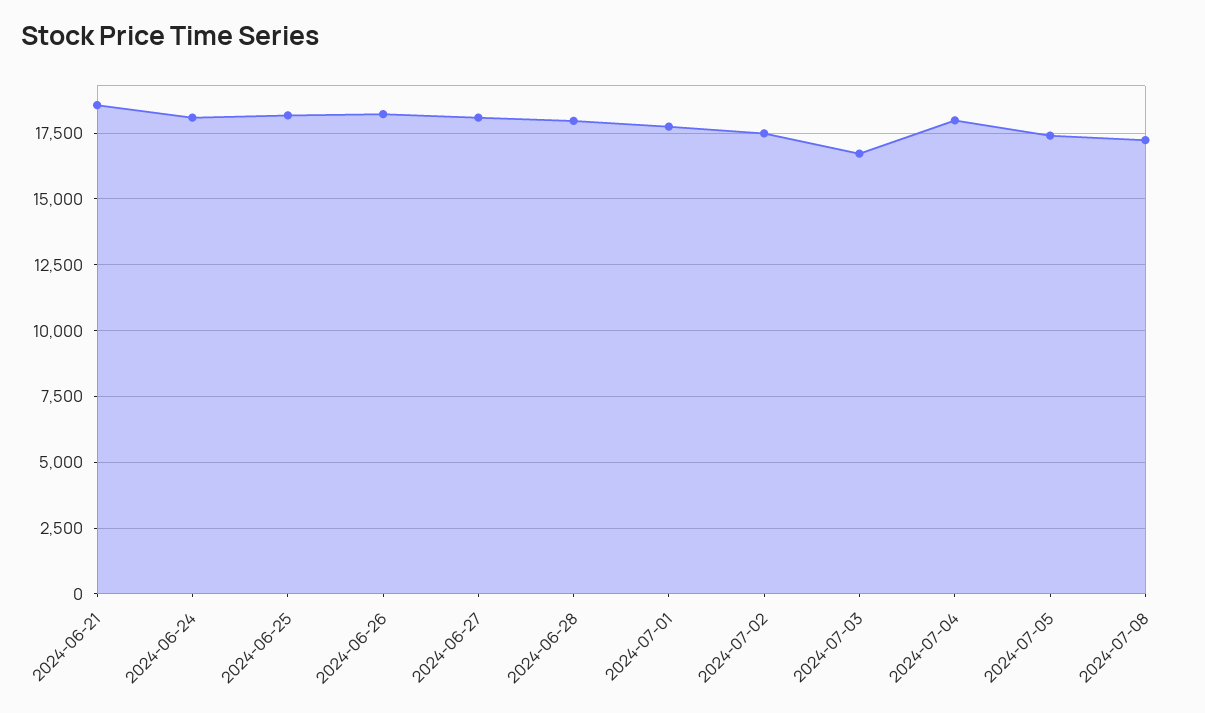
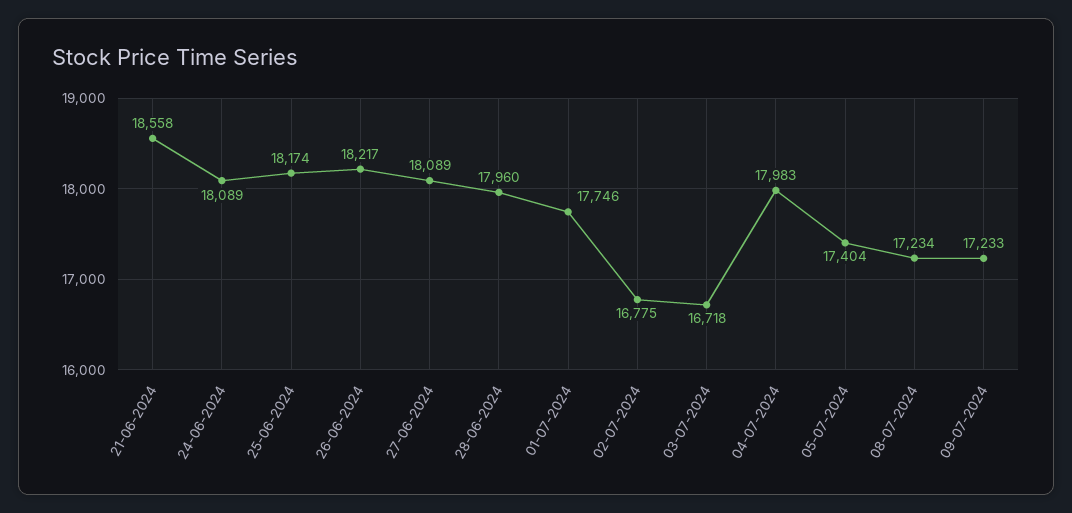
2024-07-02: 17500 -> 16775
09-07-2024: none -> 17233

